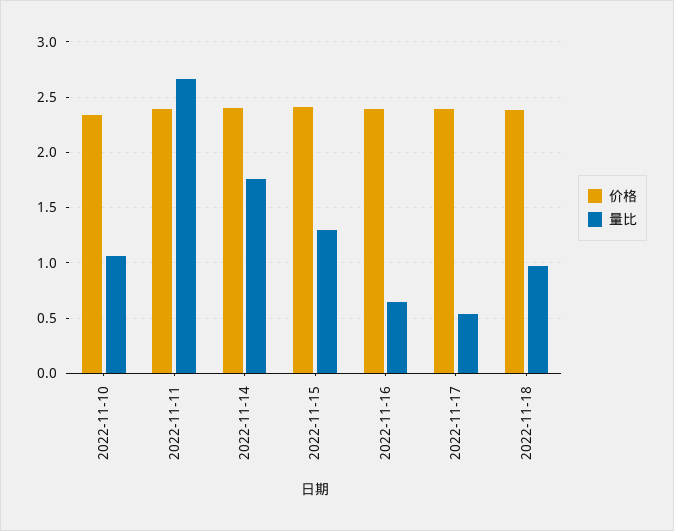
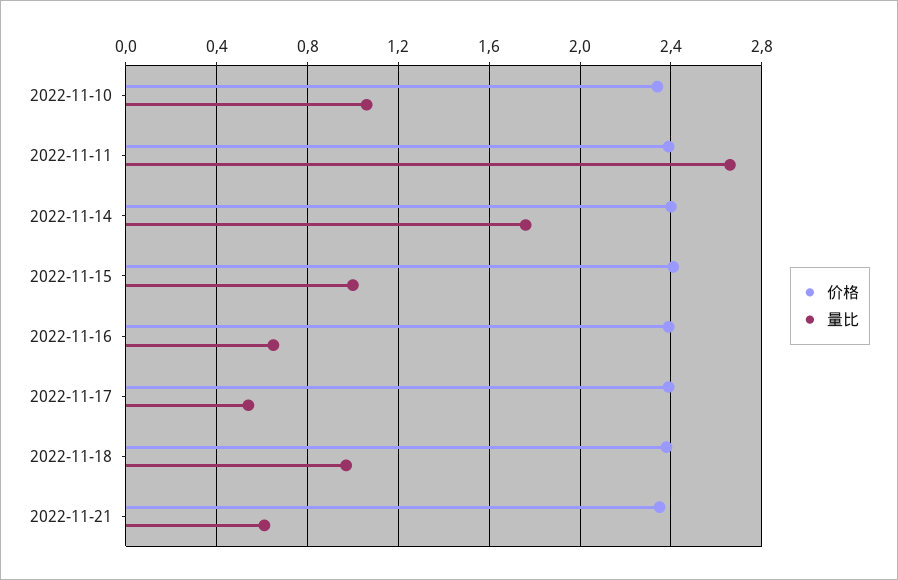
量比, 2022-11-15: 1.3 -> 1
价格, 2022-11-21: none -> 2.35
量比, 2022-11-21: none -> 0.6

